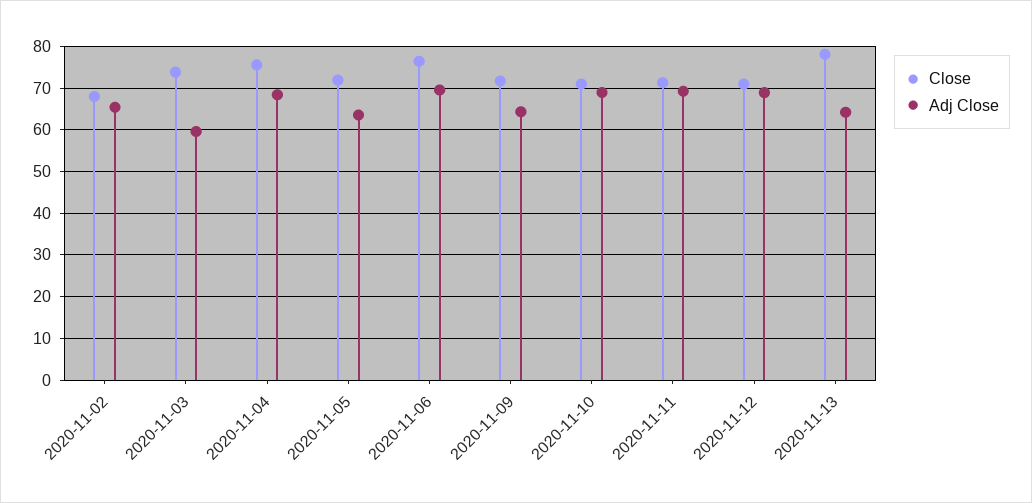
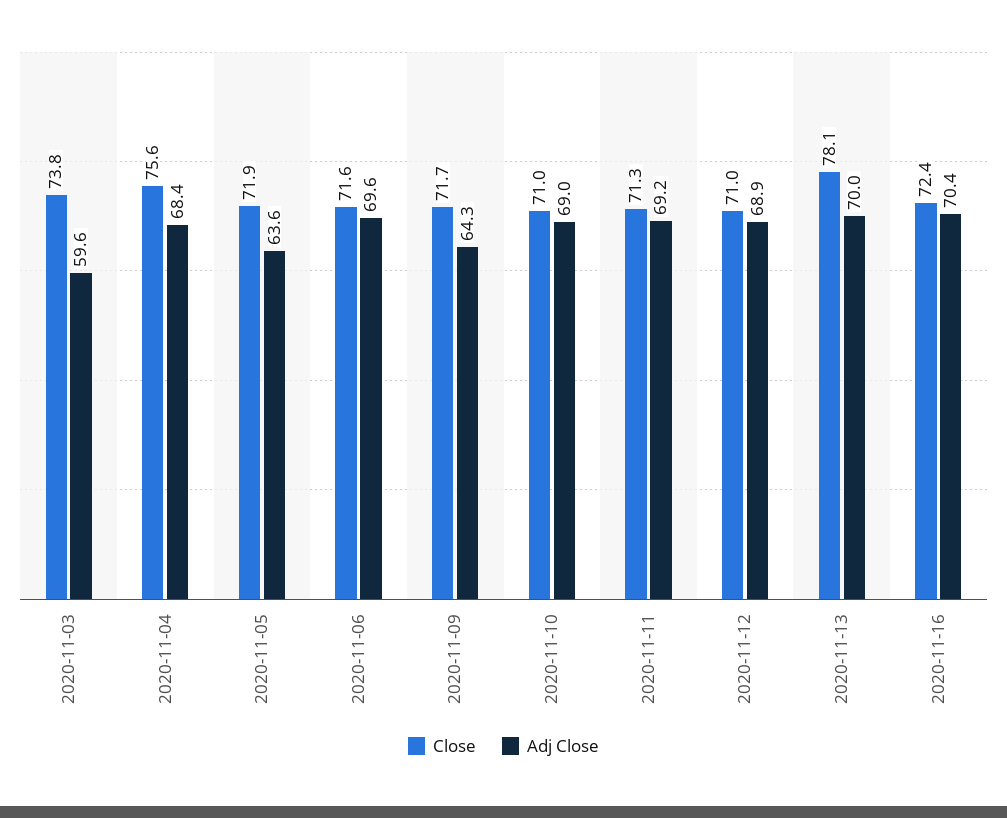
Close, 2020-11-02: 68 -> none
Adj Close, 2020-11-02: 66 -> none
Close, 2020-11-06: 76 -> 71.6
Adj Close, 2020-11-13: 64 -> 70
Close, 2020-11-16: none -> 72.4
Adj Close, 2020-11-16: none -> 70.4

